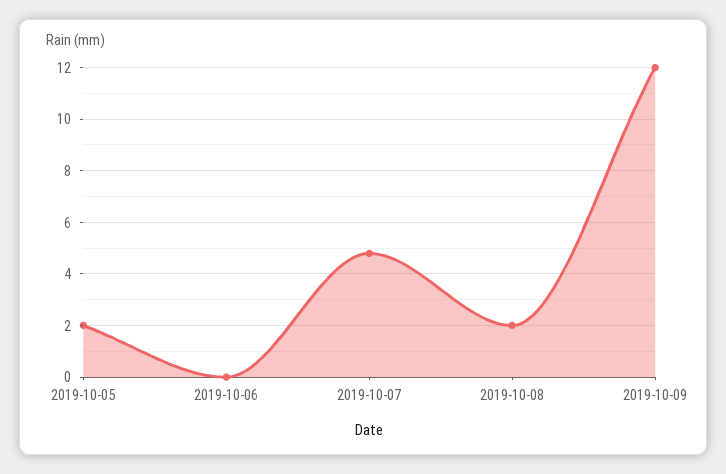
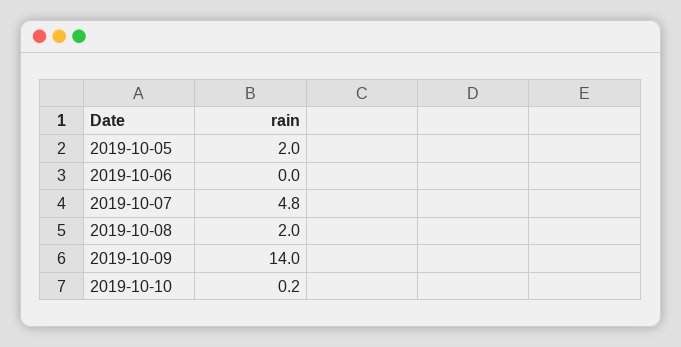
2019-10-09: 12 -> 14
2019-10-10: none -> 0.2

